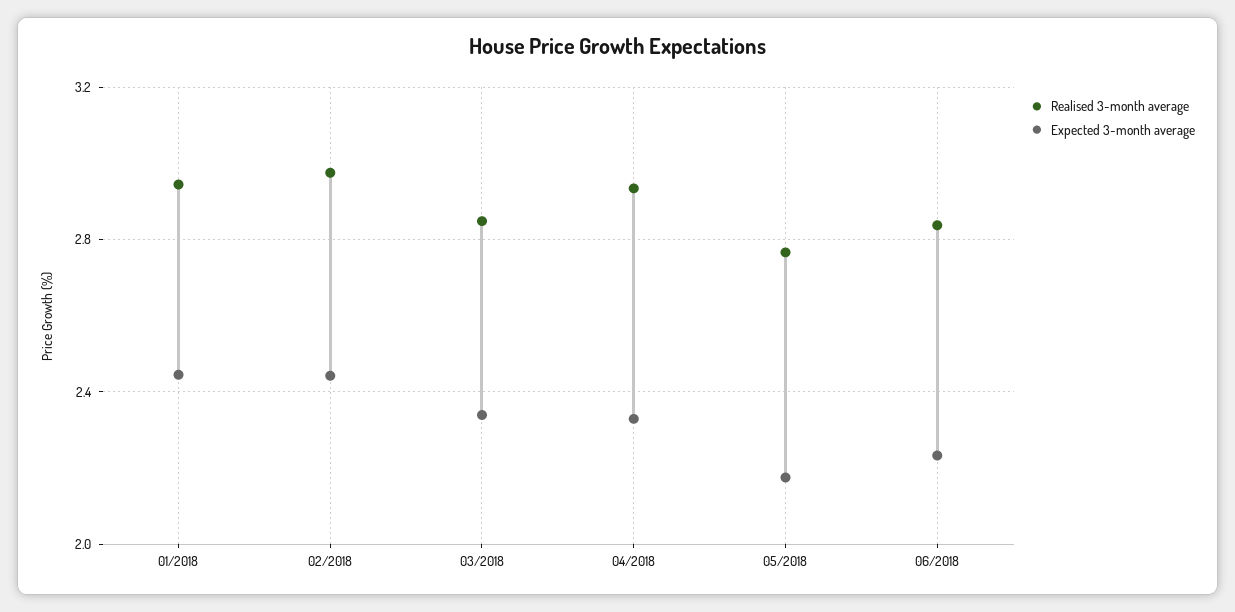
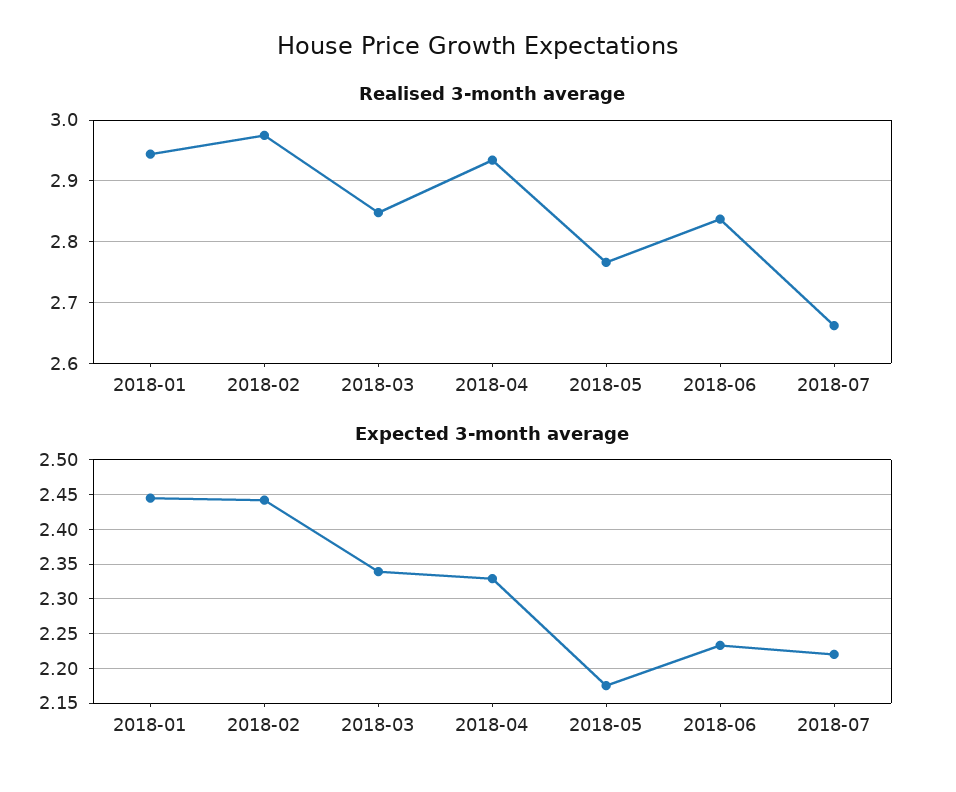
Realised 3-month average, 2018-07: none -> 2.66
Expected 3-month average, 2018-07: none -> 2.22

